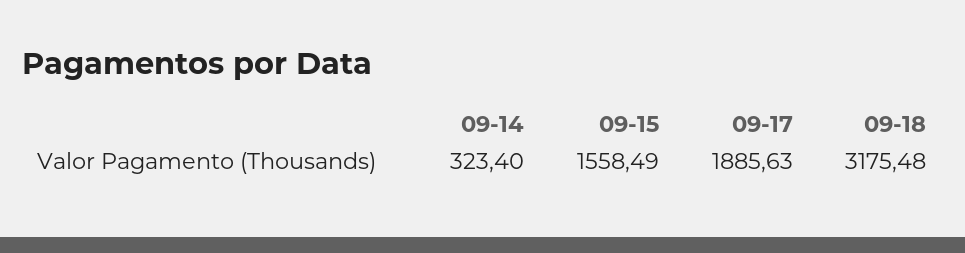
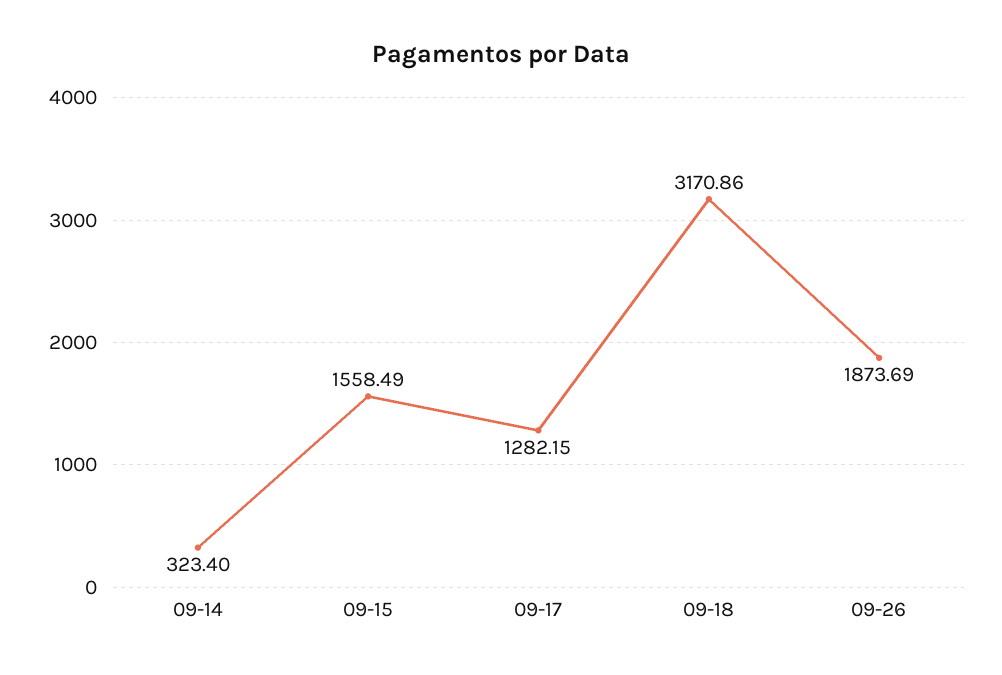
09-17: 1885.63 -> 1282.15
09-18: 3175.48 -> 3170.86
09-26: none -> 1873.69

